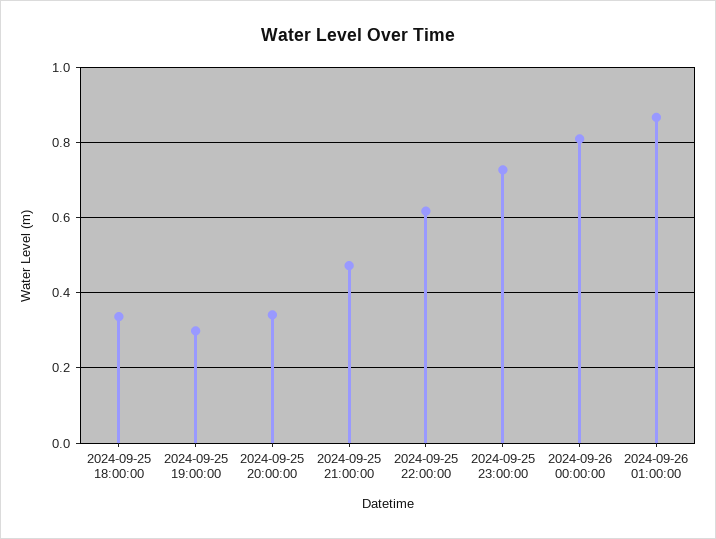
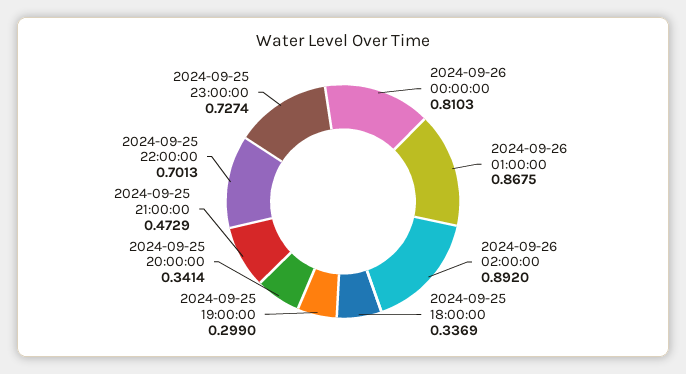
2024-09-25 22:00:00: 0.62 -> 0.7013
2024-09-26 02:00:00: none -> 0.892

